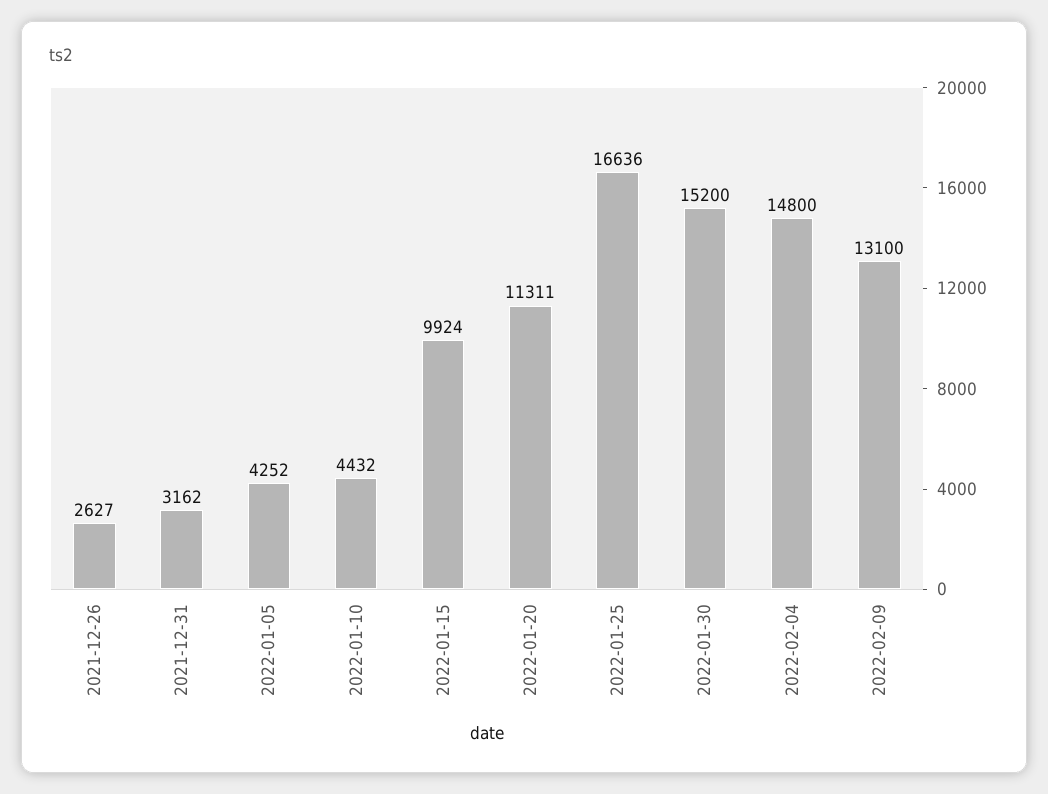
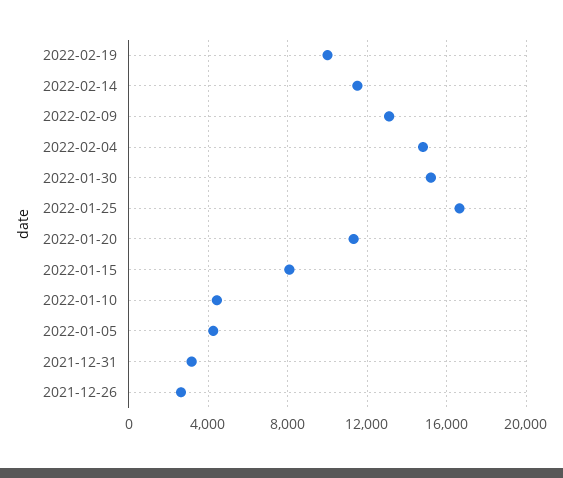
2022-01-15: 9924 -> 8000
2022-02-19: none -> 10000
2022-02-14: none -> 11500

